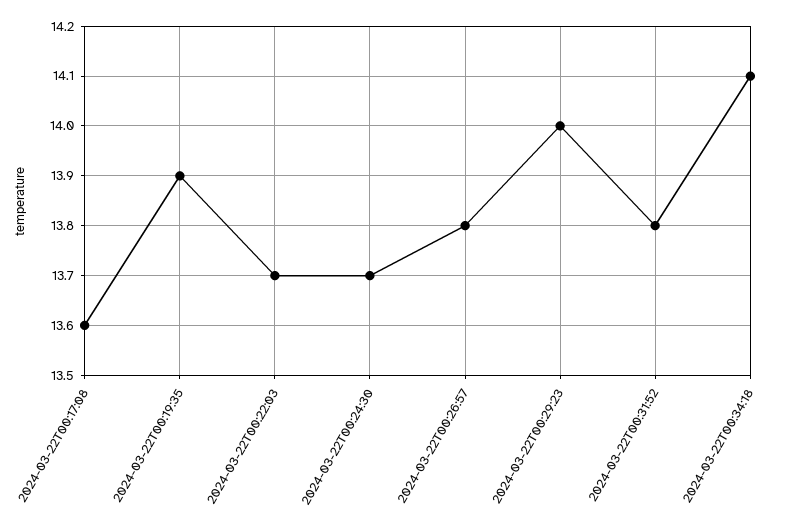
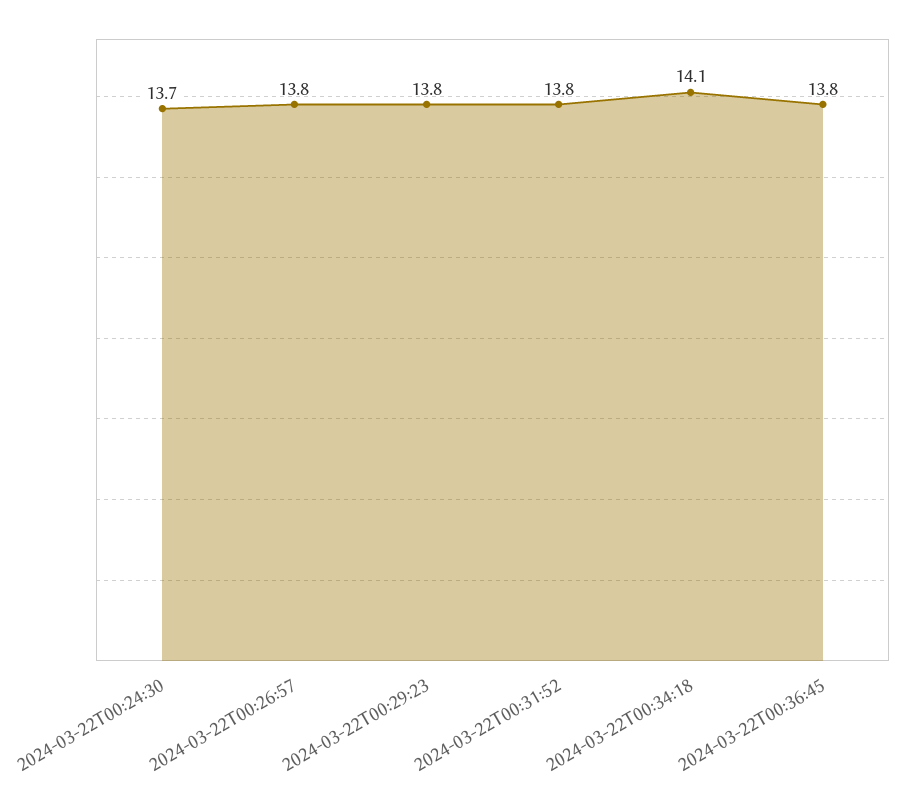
2024-03-22T00:17:08: 13.6 -> none
2024-03-22T00:19:35: 13.9 -> none
2024-03-22T00:22:03: 13.7 -> none
2024-03-22T00:29:23: 14 -> 13.8
2024-03-22T00:36:45: none -> 13.8

